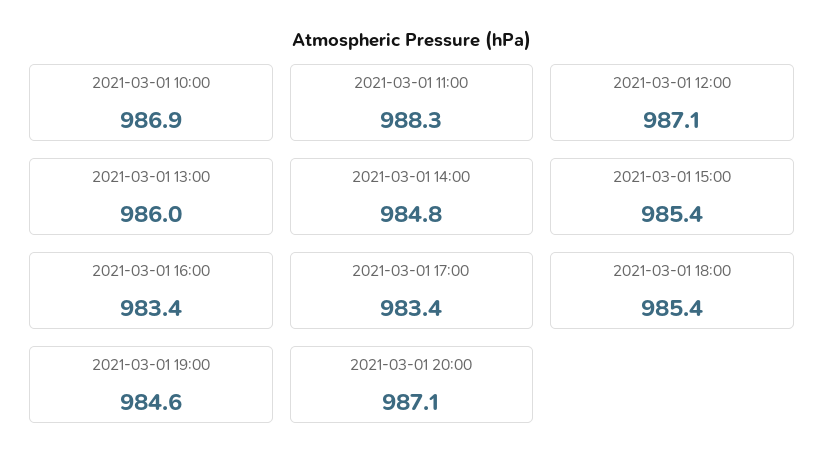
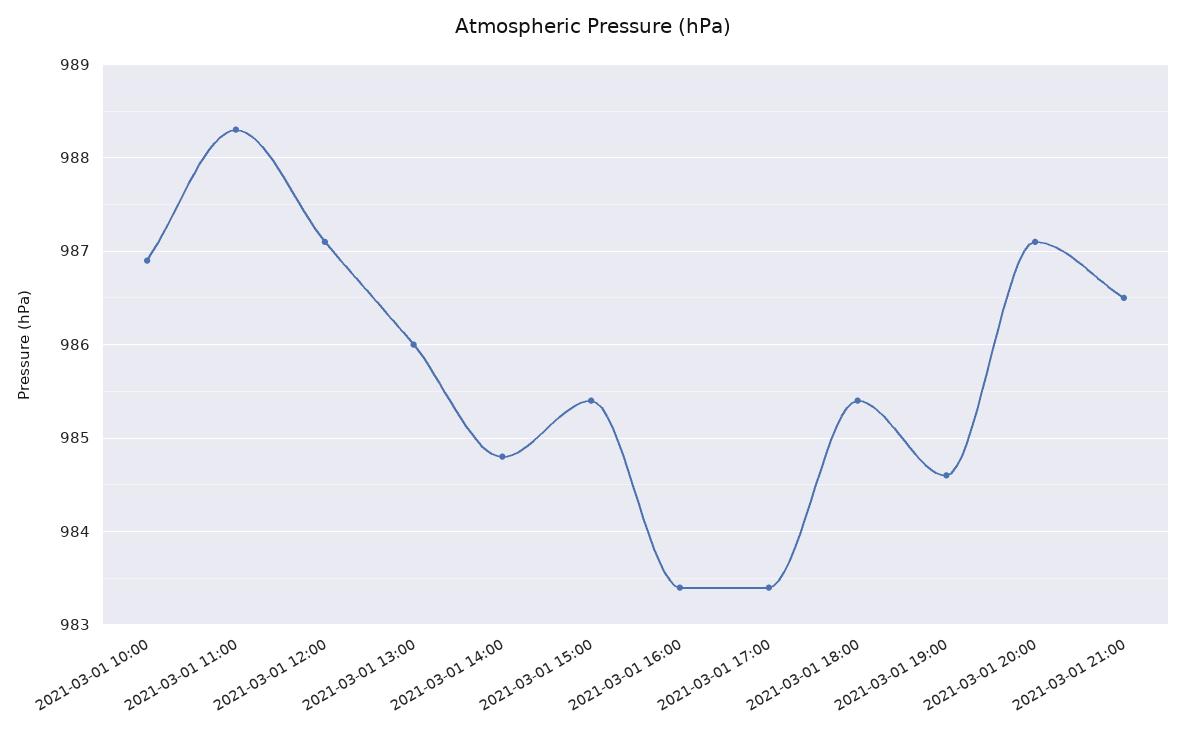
2021-03-01 21:00: none -> 986.5

